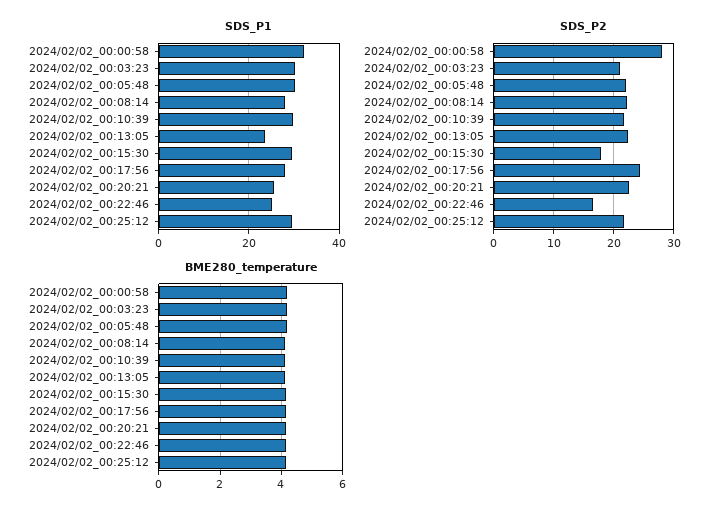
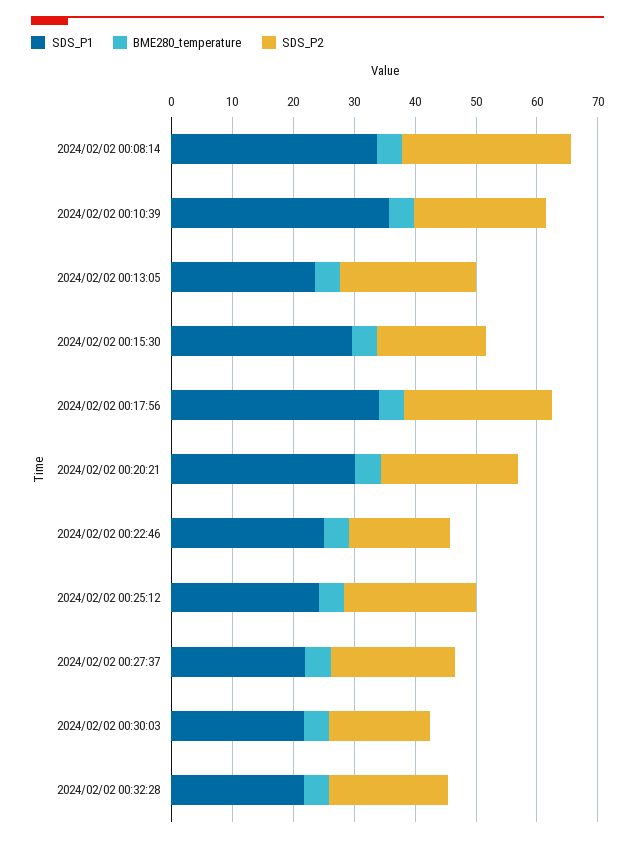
SDS_P1, 2024/02/02_00:00:58: 32 -> none
SDS_P1, 2024/02/02_00:03:23: 30 -> none
SDS_P1, 2024/02/02_00:05:48: 30 -> none
SDS_P1, 2024/02/02_00:08:14: 28 -> 34
SDS_P1, 2024/02/02_00:10:39: 30 -> 36
SDS_P1, 2024/02/02_00:17:56: 28 -> 34
SDS_P1, 2024/02/02_00:20:21: 26 -> 30
SDS_P1, 2024/02/02_00:25:12: 30 -> 24
SDS_P2, 2024/02/02_00:00:58: 28 -> none
SDS_P2, 2024/02/02_00:03:23: 21 -> none
SDS_P2, 2024/02/02_00:05:48: 22 -> none
SDS_P2, 2024/02/02_00:08:14: 22 -> 28
BME280_temperature, 2024/02/02_00:00:58: 4.2 -> none
BME280_temperature, 2024/02/02_00:03:23: 4.2 -> none
BME280_temperature, 2024/02/02_00:05:48: 4.2 -> none
SDS_P1, 2024/02/02 00:27:37: none -> 22
BME280_temperature, 2024/02/02 00:27:37: none -> 4
SDS_P2, 2024/02/02 00:27:37: none -> 20
SDS_P1, 2024/02/02 00:30:03: none -> 22
BME280_temperature, 2024/02/02 00:30:03: none -> 4
SDS_P2, 2024/02/02 00:30:03: none -> 16
SDS_P1, 2024/02/02 00:32:28: none -> 22
BME280_temperature, 2024/02/02 00:32:28: none -> 4
SDS_P2, 2024/02/02 00:32:28: none -> 20

